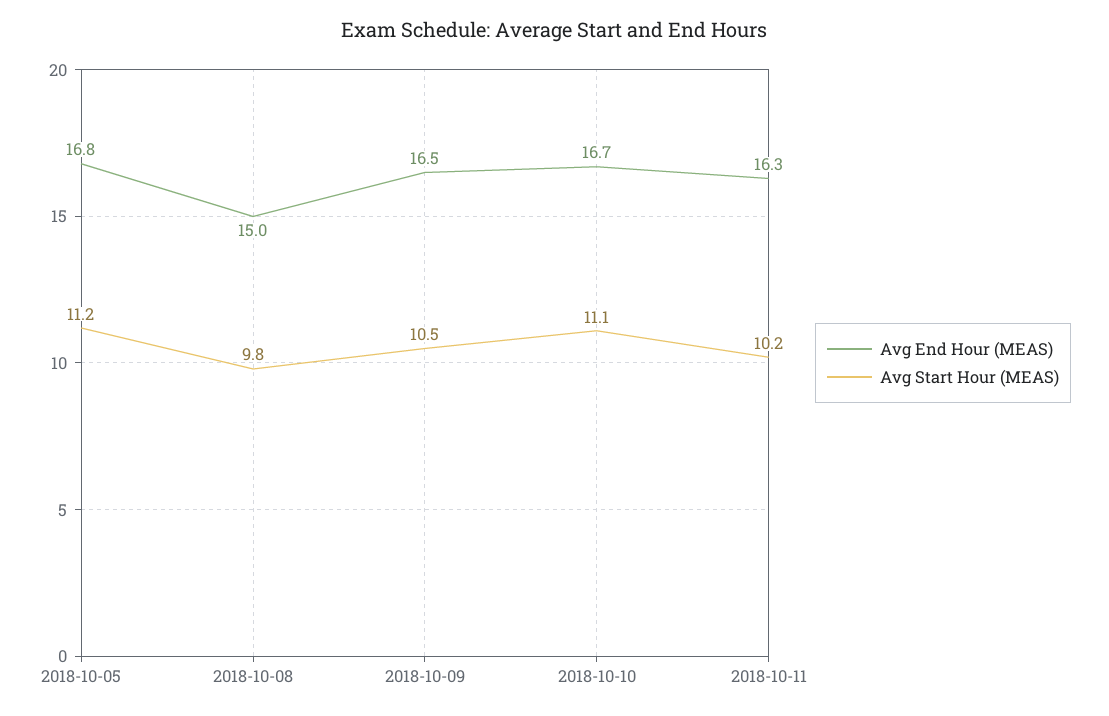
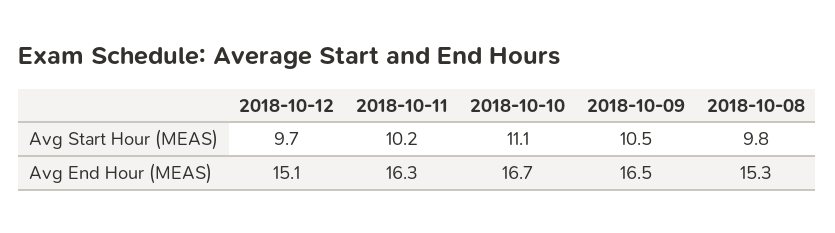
Avg End Hour (MEAS), 2018-10-05: 16.8 -> none
Avg Start Hour (MEAS), 2018-10-05: 11.2 -> none
Avg End Hour (MEAS), 2018-10-08: 15 -> 15.3
Avg Start Hour (MEAS), 2018-10-12: none -> 9.7
Avg End Hour (MEAS), 2018-10-12: none -> 15.1

